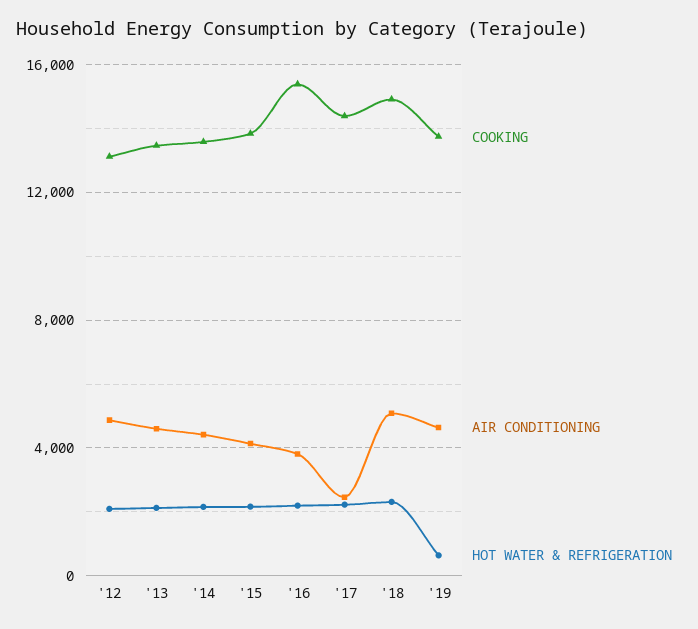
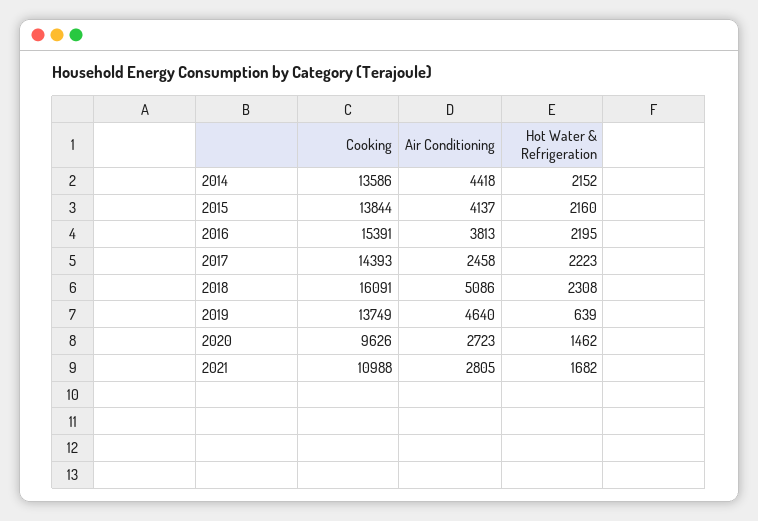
COOKING, '12: 13000 -> none
AIR CONDITIONING, '12: 5000 -> none
HOT WATER & REFRIGERATION, '12: 2000 -> none
COOKING, '13: 13500 -> none
AIR CONDITIONING, '13: 4500 -> none
HOT WATER & REFRIGERATION, '13: 2000 -> none
COOKING, '18: 15000 -> 16091
COOKING, 2020: none -> 9626
AIR CONDITIONING, 2020: none -> 2723
HOT WATER & REFRIGERATION, 2020: none -> 1462
COOKING, 2021: none -> 10988
AIR CONDITIONING, 2021: none -> 2805
HOT WATER & REFRIGERATION, 2021: none -> 1682

